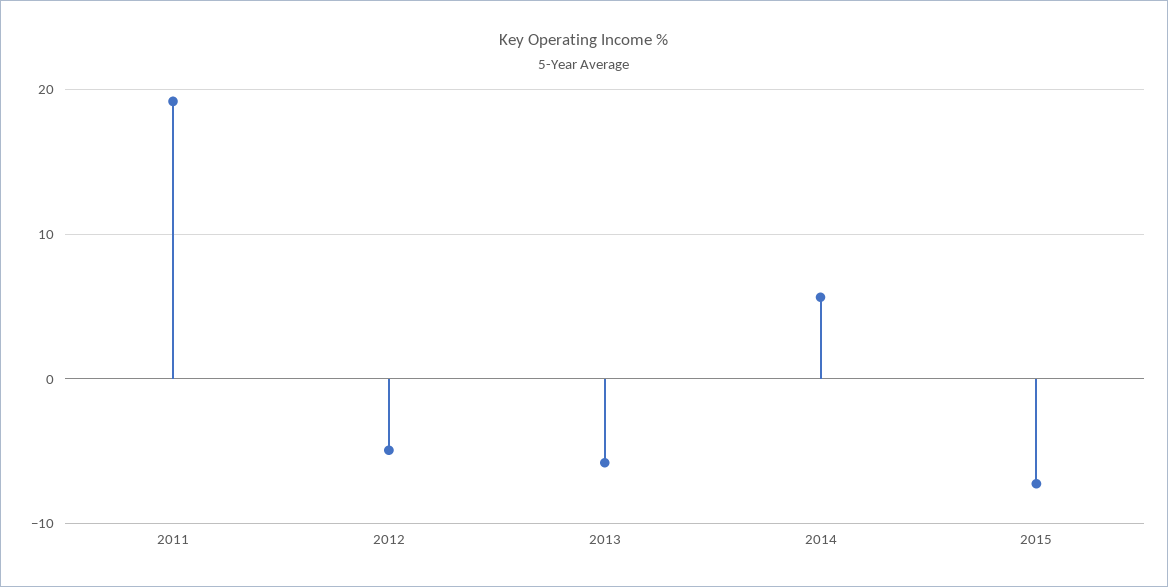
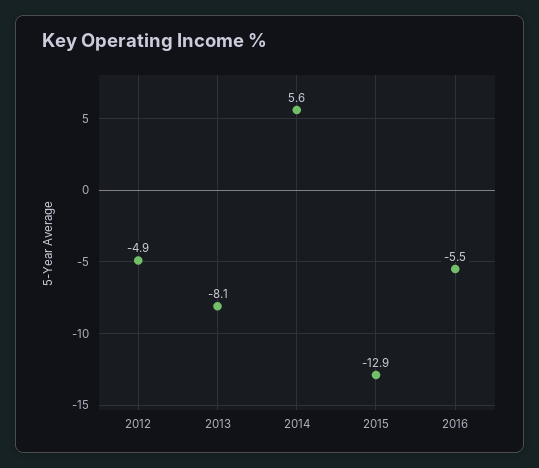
2011: 19 -> none
2013: -6 -> -8.1
2015: -7 -> -12.9
2016: none -> -5.5

